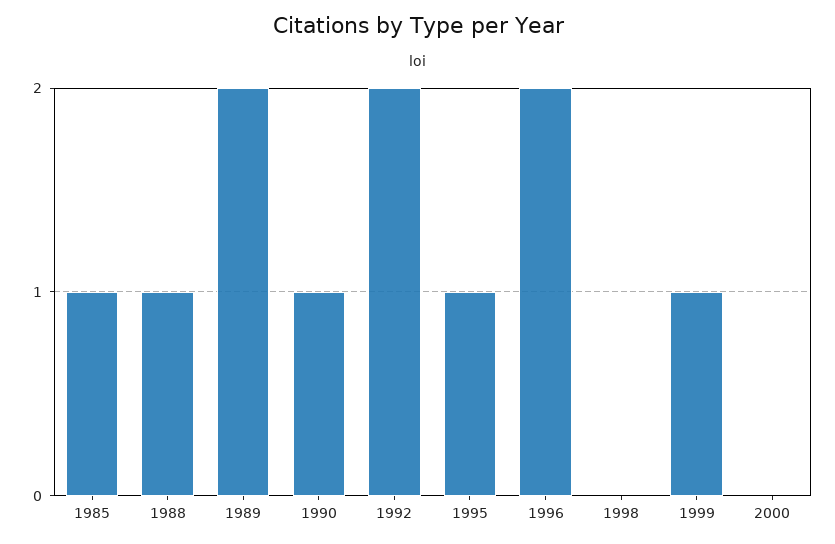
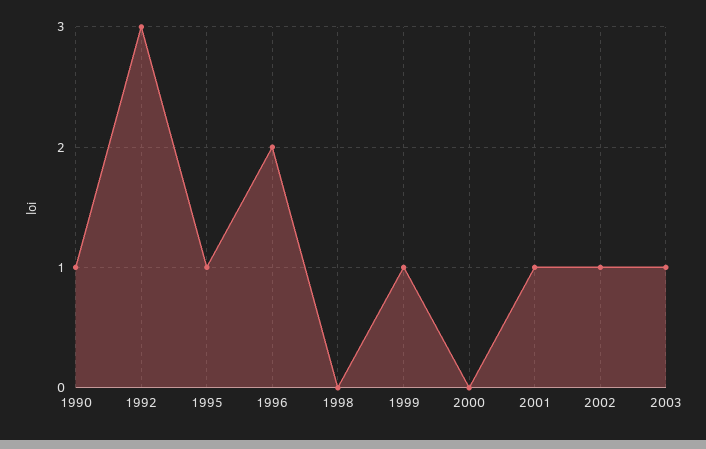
1985: 1 -> none
1988: 1 -> none
1989: 2 -> none
1992: 2 -> 3
2001: none -> 1
2002: none -> 1
2003: none -> 1

